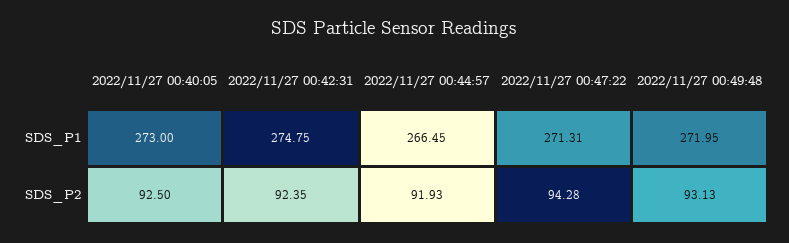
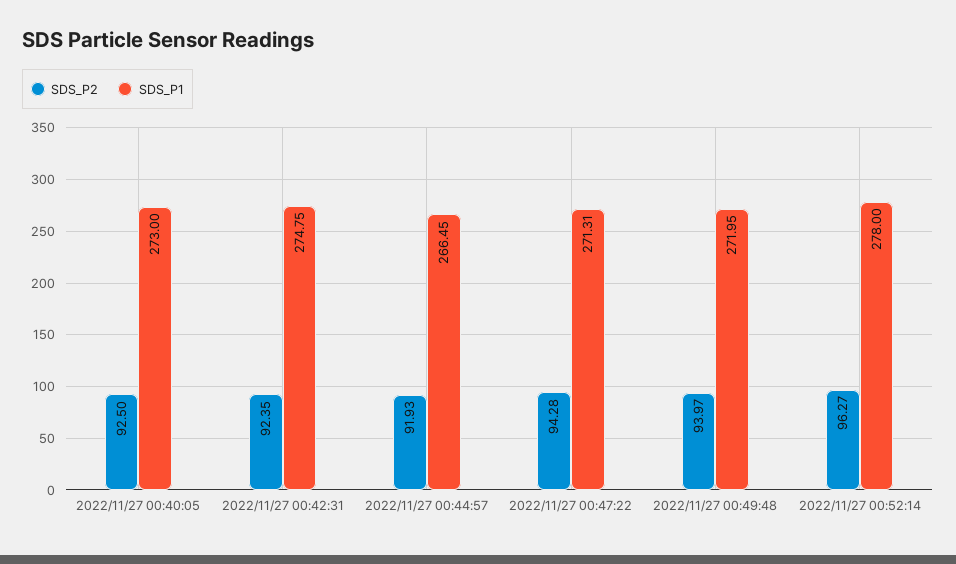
SDS_P2, 2022/11/27 00:49:48: 93.13 -> 93.97
SDS_P2, 2022/11/27 00:52:14: none -> 96.27
SDS_P1, 2022/11/27 00:52:14: none -> 278

